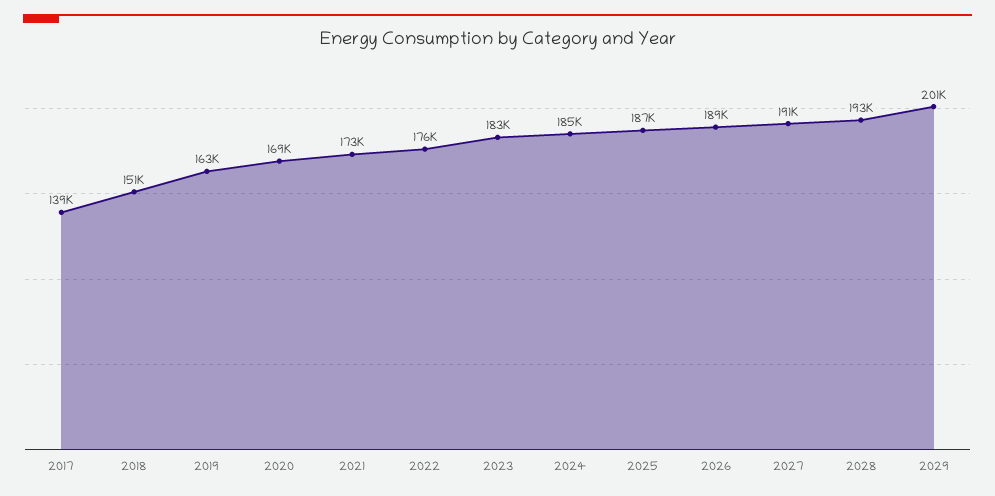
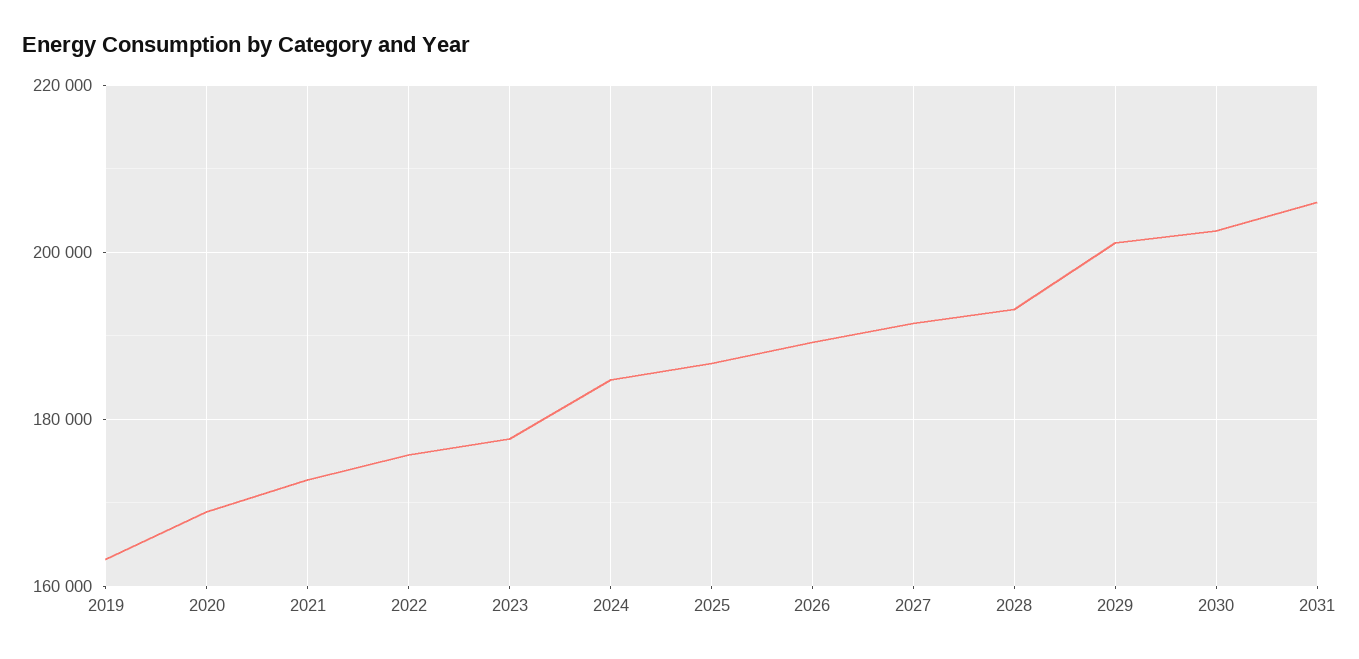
2017: 139000 -> none
2018: 151000 -> none
2023: 183000 -> 178000
2030: none -> 202000
2031: none -> 206000

